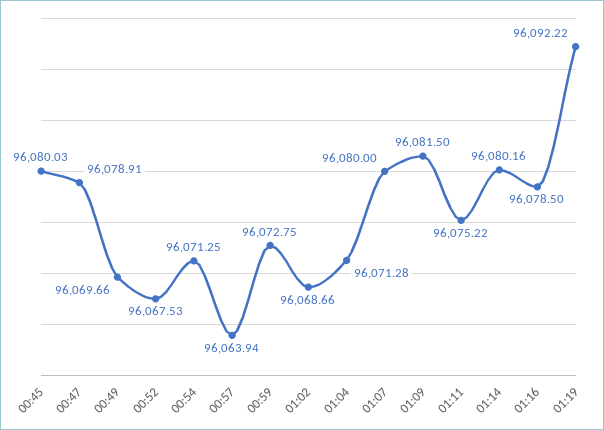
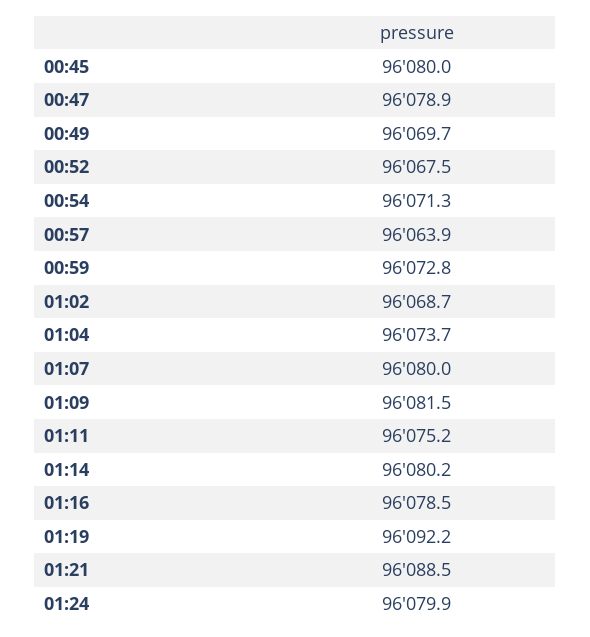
01:04: 96071.28 -> 96073.7
01:21: none -> 96088.5
01:24: none -> 96079.9

